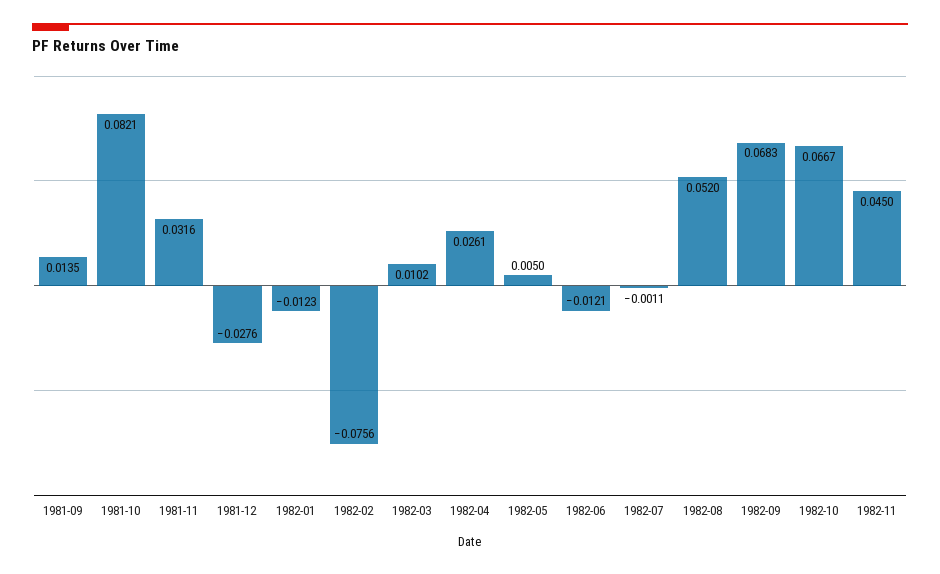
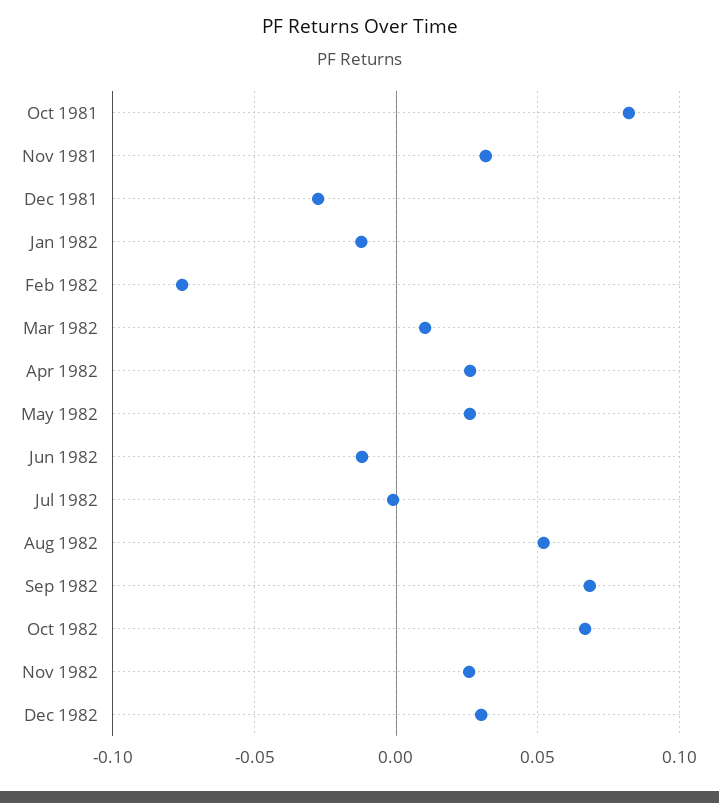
1981-09: 0.0135 -> none
1982-05: 0.005 -> 0.025
1982-11: 0.045 -> 0.025
Dec 1982: none -> 0.03

